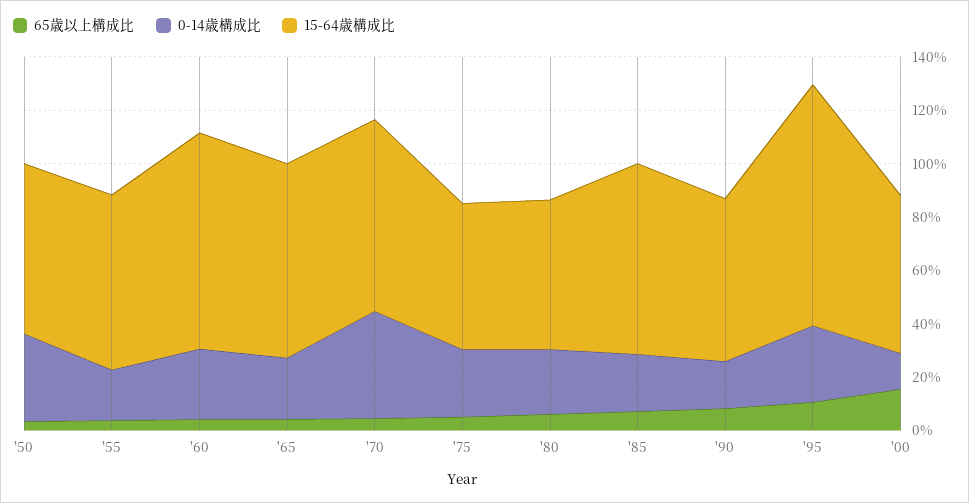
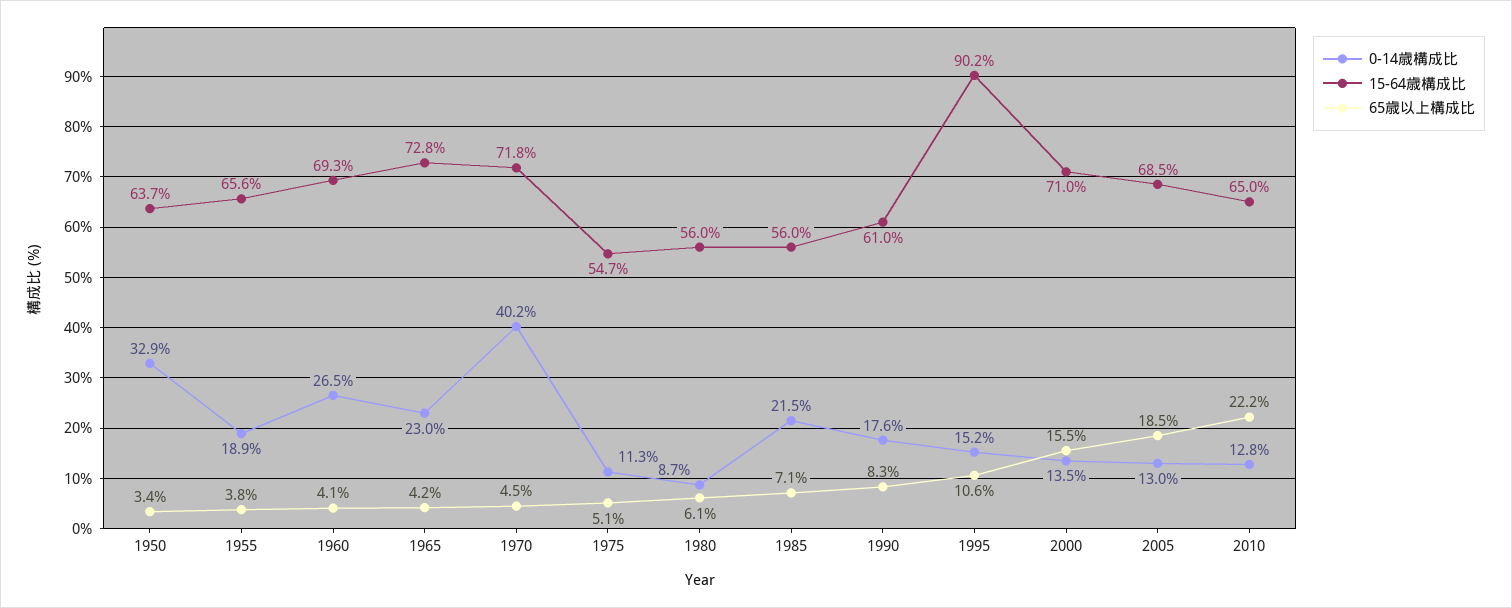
15-64歳構成比, '60: 80 -> 69.3
0-14歳構成比, '75: 25 -> 11.3
0-14歳構成比, '80: 25 -> 8.7
15-64歳構成比, '85: 70 -> 56
0-14歳構成比, '95: 30 -> 15.2
15-64歳構成比, '00: 60 -> 71
0-14歳構成比, 2005: none -> 13
15-64歳構成比, 2005: none -> 68.5
65歳以上構成比, 2005: none -> 18.5
0-14歳構成比, 2010: none -> 12.8
15-64歳構成比, 2010: none -> 65
65歳以上構成比, 2010: none -> 22.2

